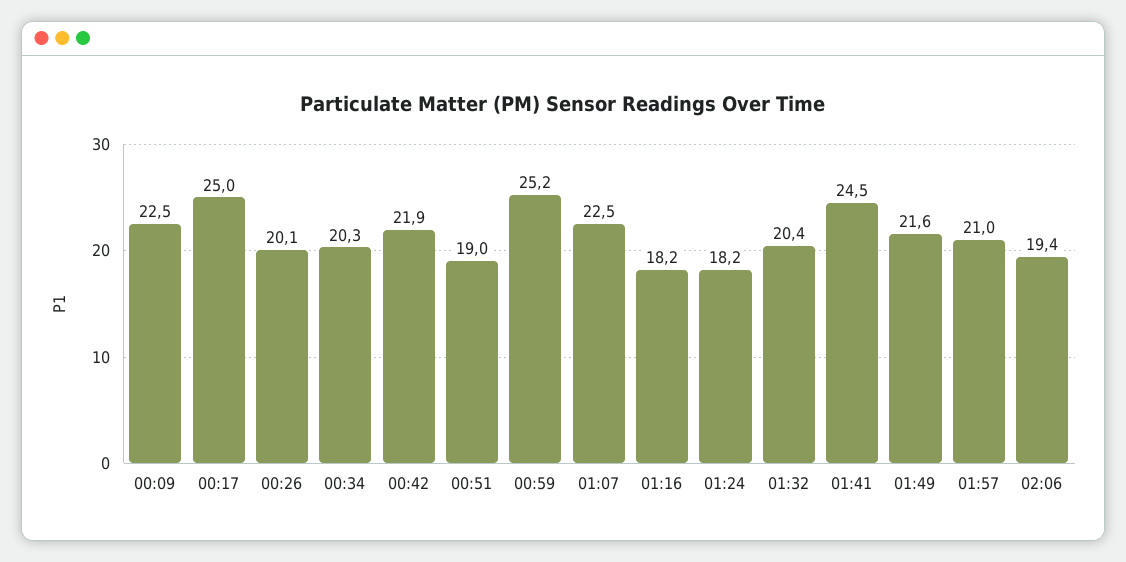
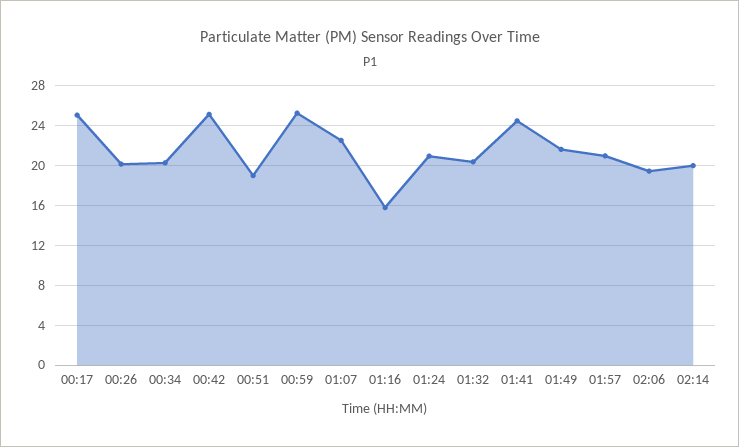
00:09: 22.5 -> none
00:42: 21.9 -> 25
01:16: 18.2 -> 16
01:24: 18.2 -> 21
02:14: none -> 20

